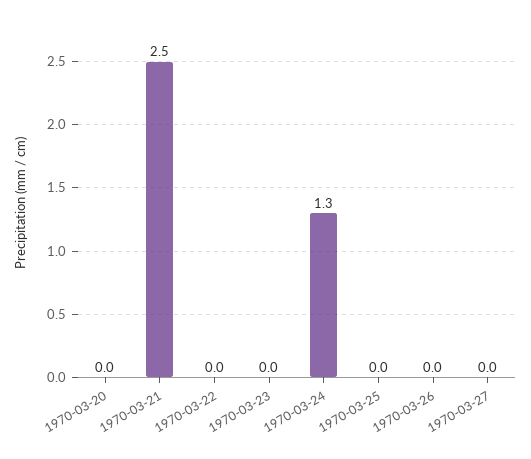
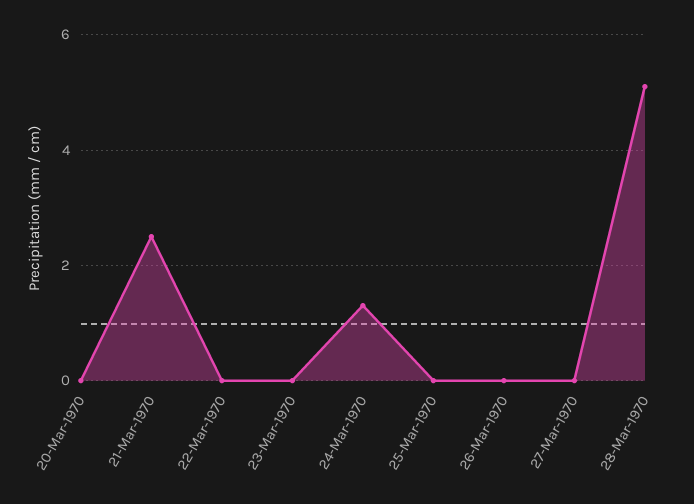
28-Mar-1970: none -> 5

